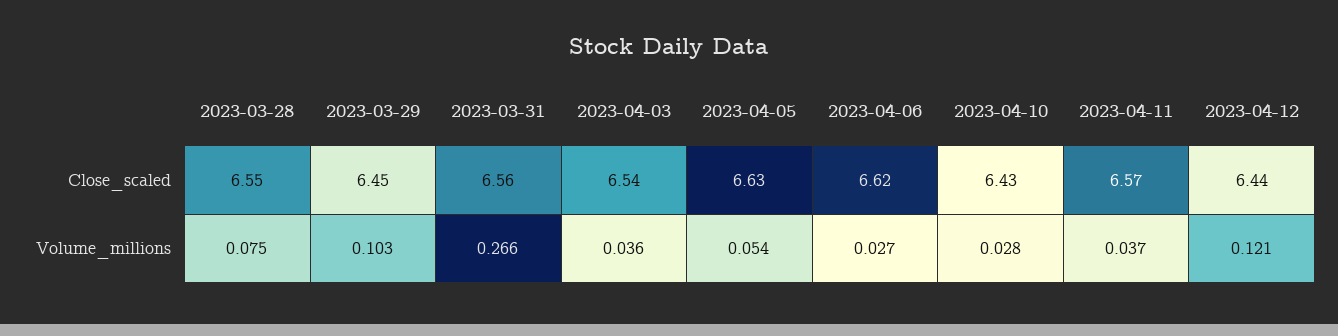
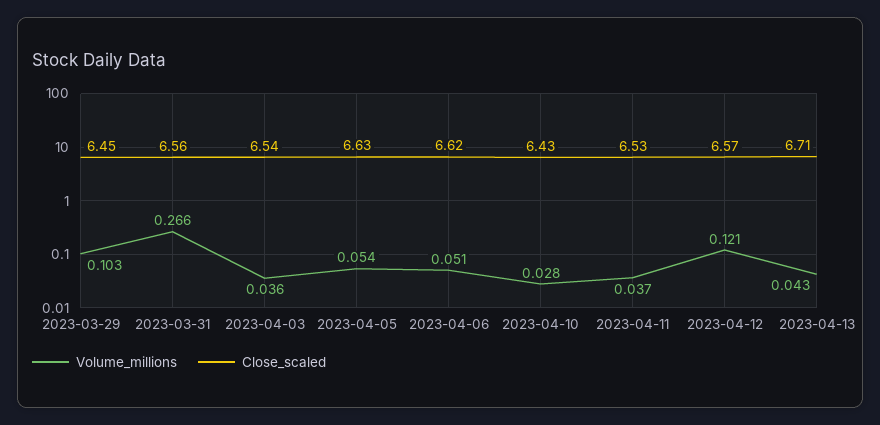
Close_scaled, 2023-03-28: 6.55 -> none
Close_scaled, 2023-04-11: 6.57 -> 6.53
Close_scaled, 2023-04-12: 6.44 -> 6.57
Volume_millions, 2023-03-28: 0.075 -> none
Volume_millions, 2023-04-06: 0.027 -> 0.051
Volume_millions, 2023-04-13: none -> 0.043
Close_scaled, 2023-04-13: none -> 6.71

